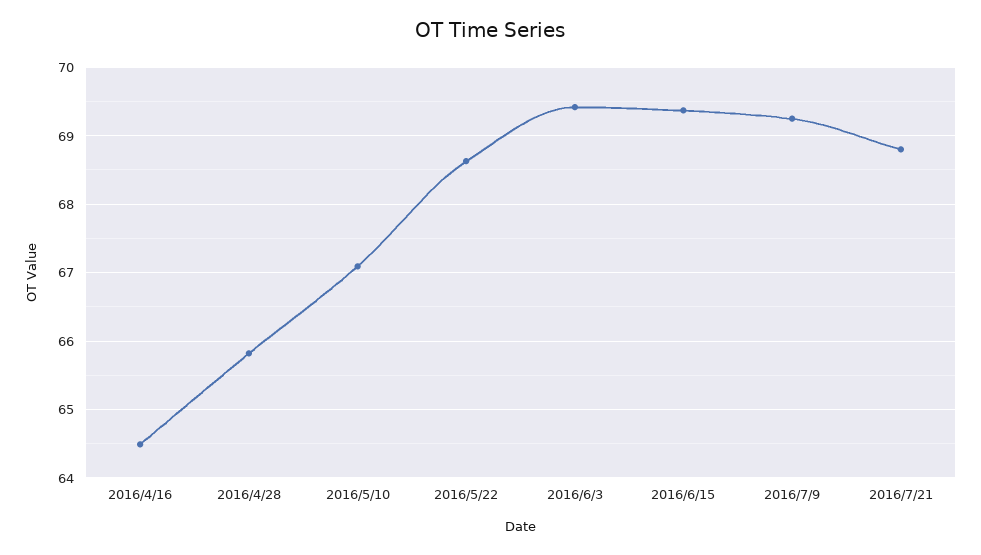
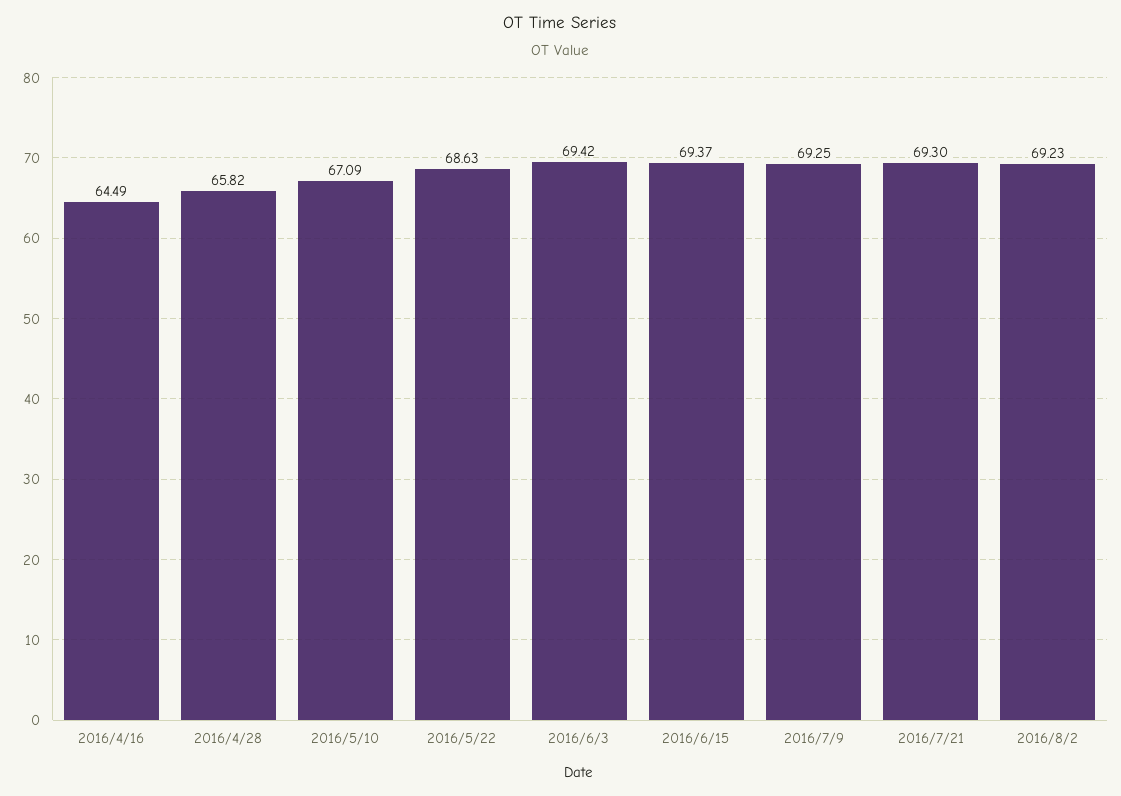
2016/7/21: 68.8 -> 69.3
2016/8/2: none -> 69.23

